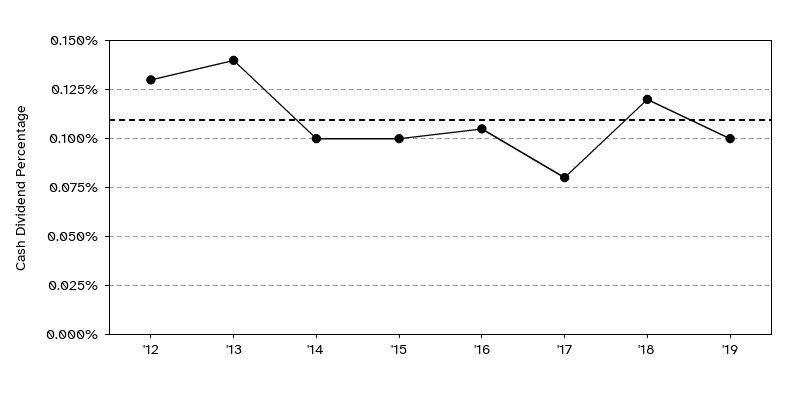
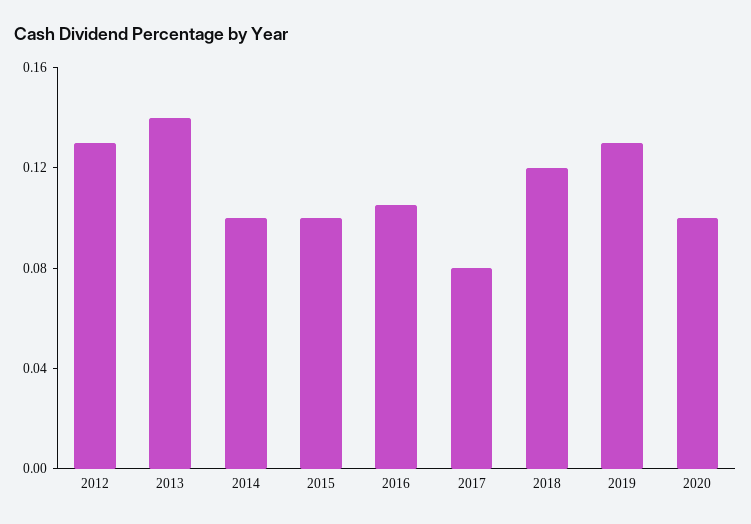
'19: 0.1 -> 0.13
2020: none -> 0.1

